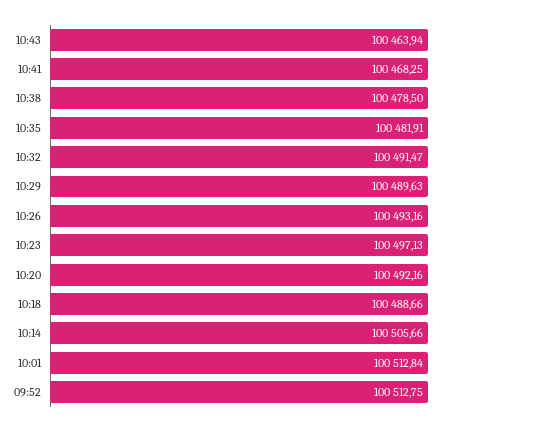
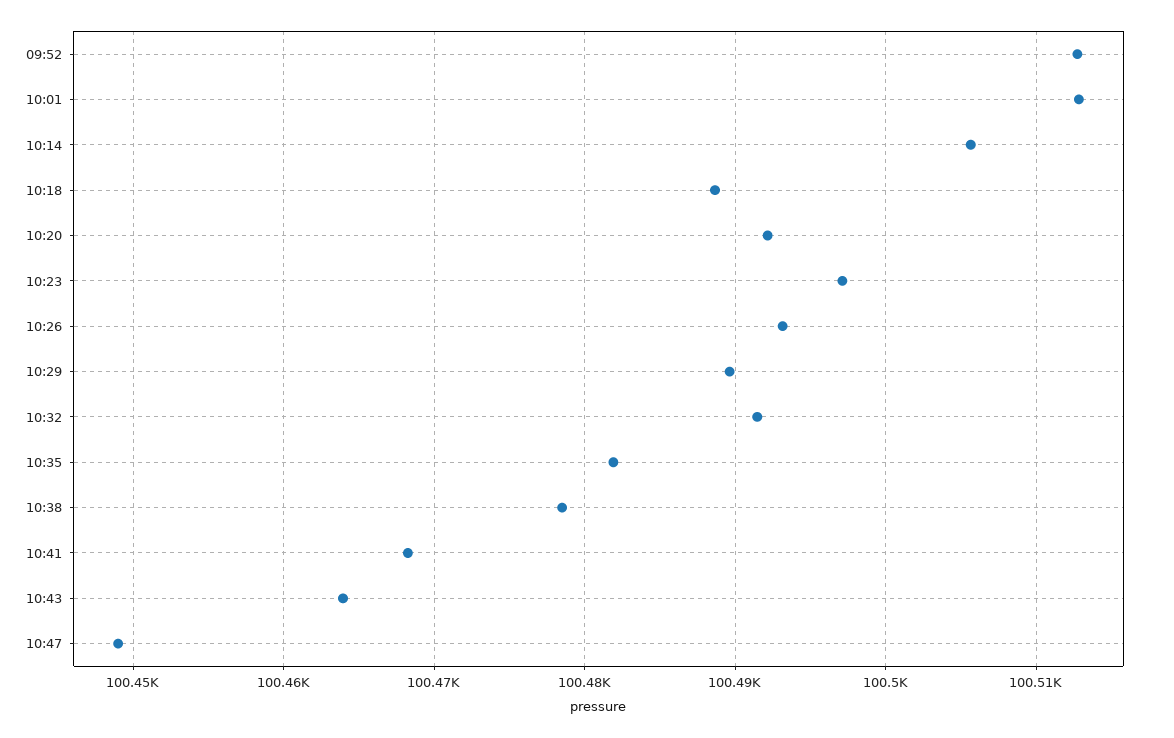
10:47: none -> 100449

